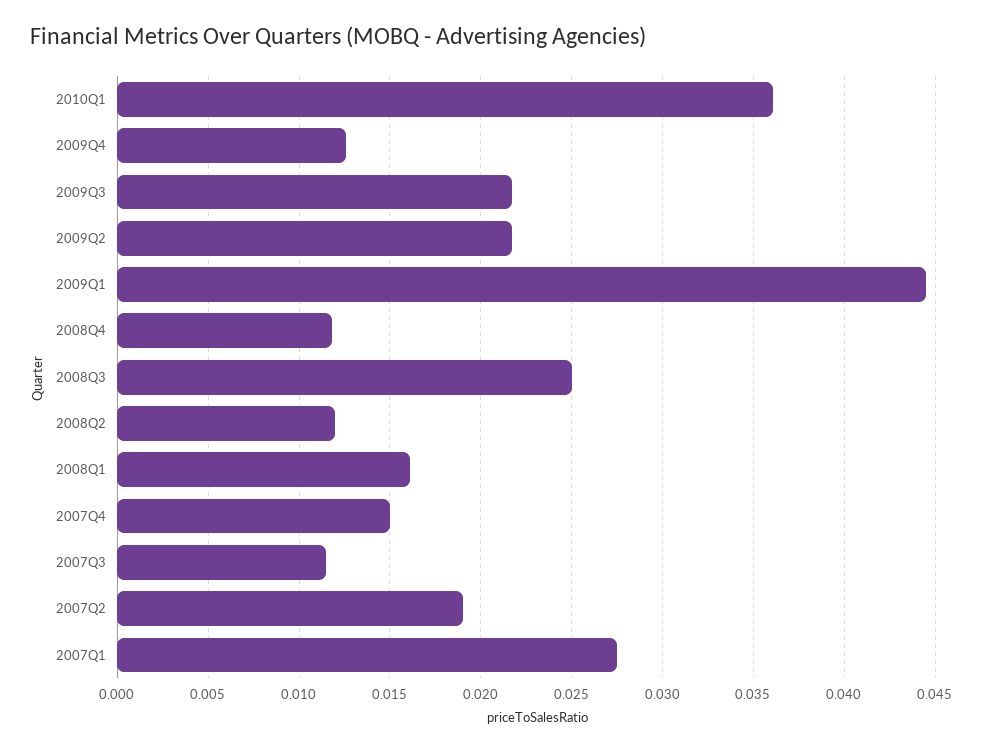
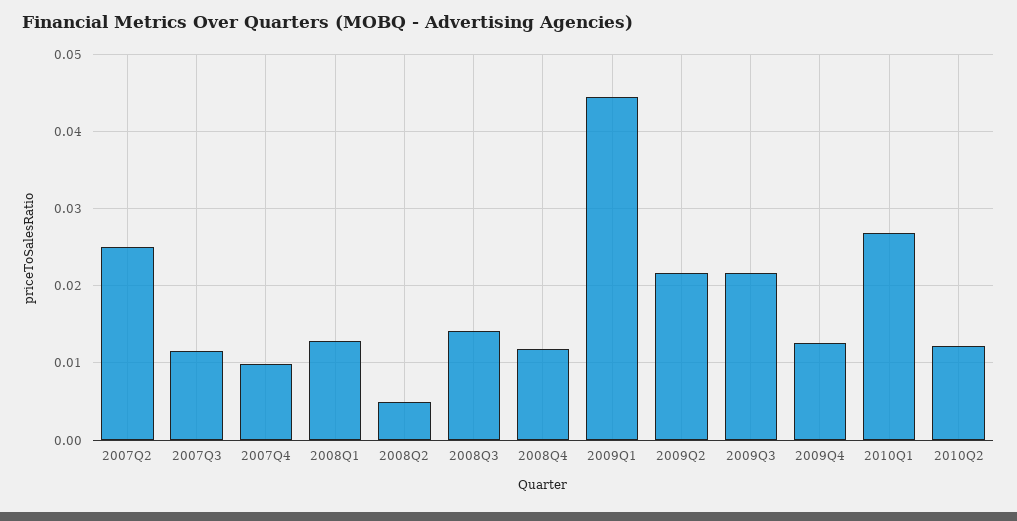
2010Q1: 0.036 -> 0.027
2008Q3: 0.025 -> 0.014
2008Q2: 0.012 -> 0.005
2008Q1: 0.016 -> 0.013
2007Q4: 0.015 -> 0.01
2007Q2: 0.019 -> 0.025
2007Q1: 0.0275 -> none
2010Q2: none -> 0.012

